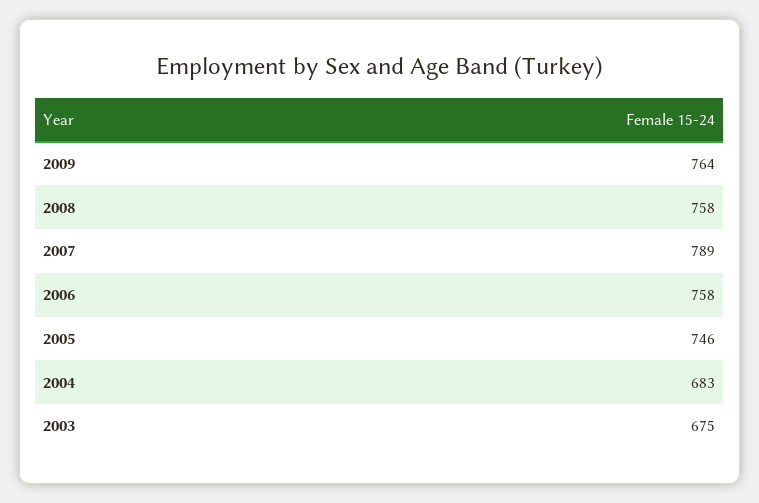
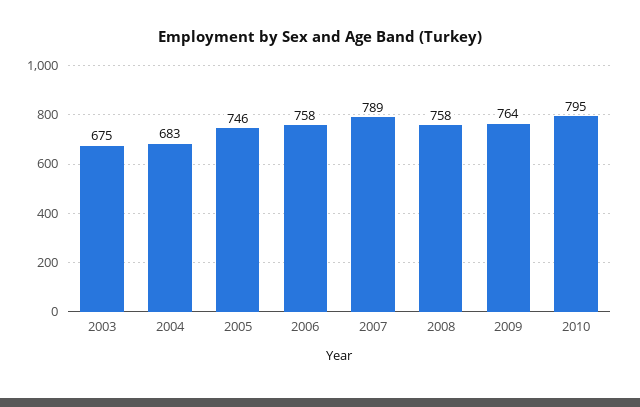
2010: none -> 795

